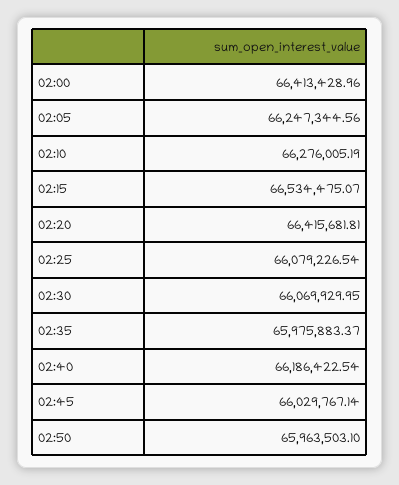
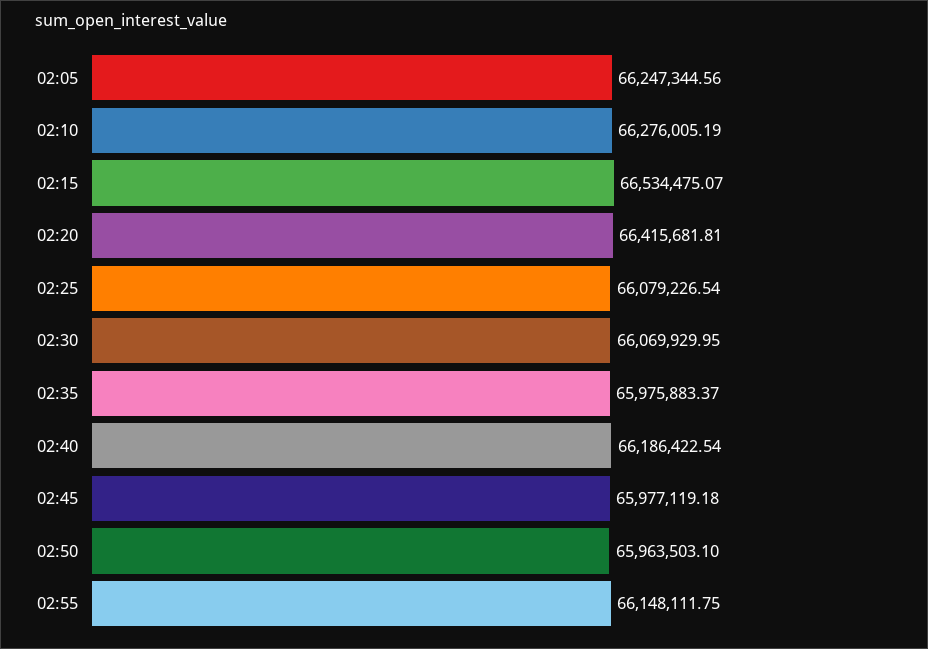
02:00: 66413428.96 -> none
02:45: 66029767.14 -> 65977119.18
02:55: none -> 66148111.75

